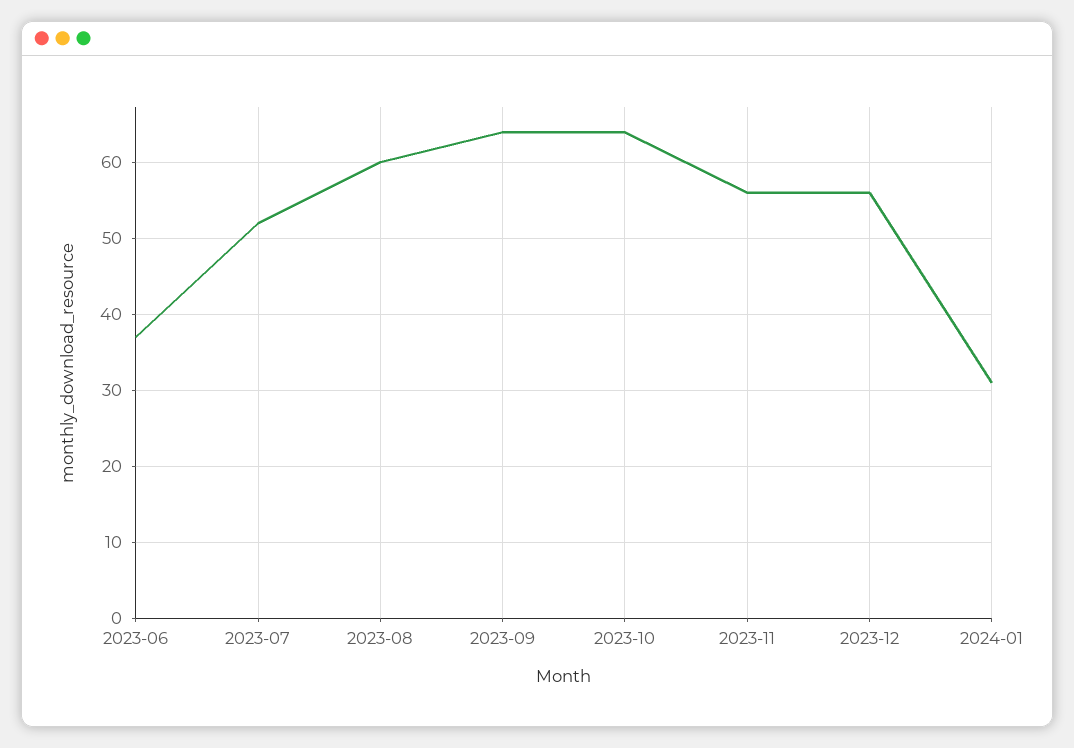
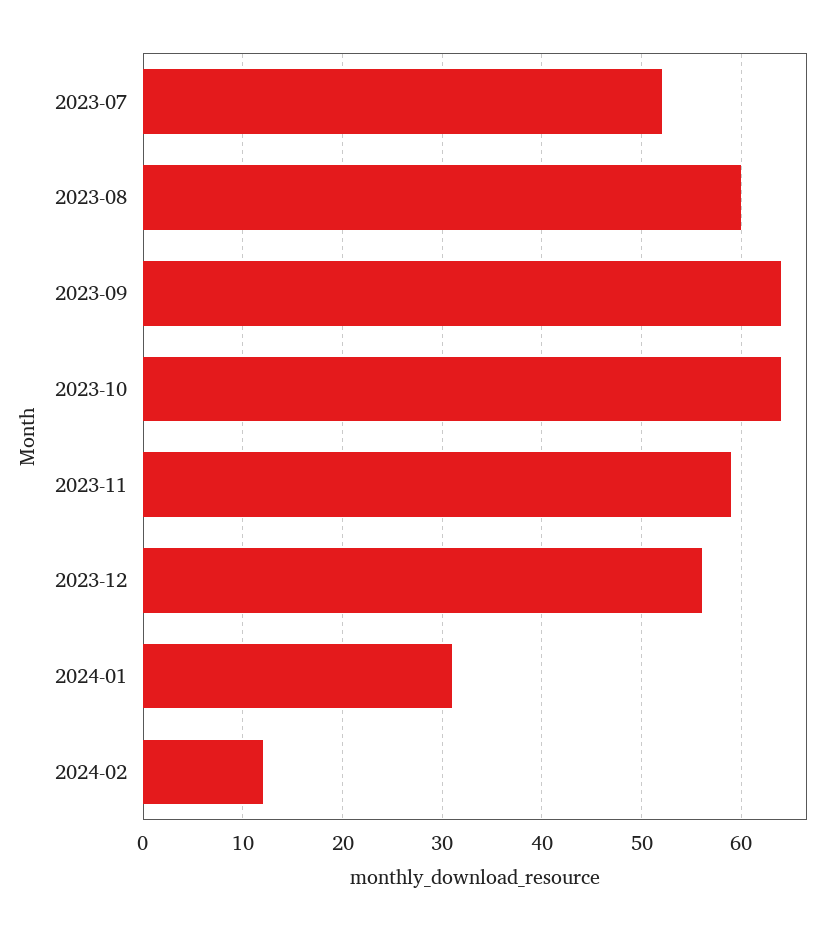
2023-06: 37 -> none
2023-11: 56 -> 59
2024-02: none -> 12

